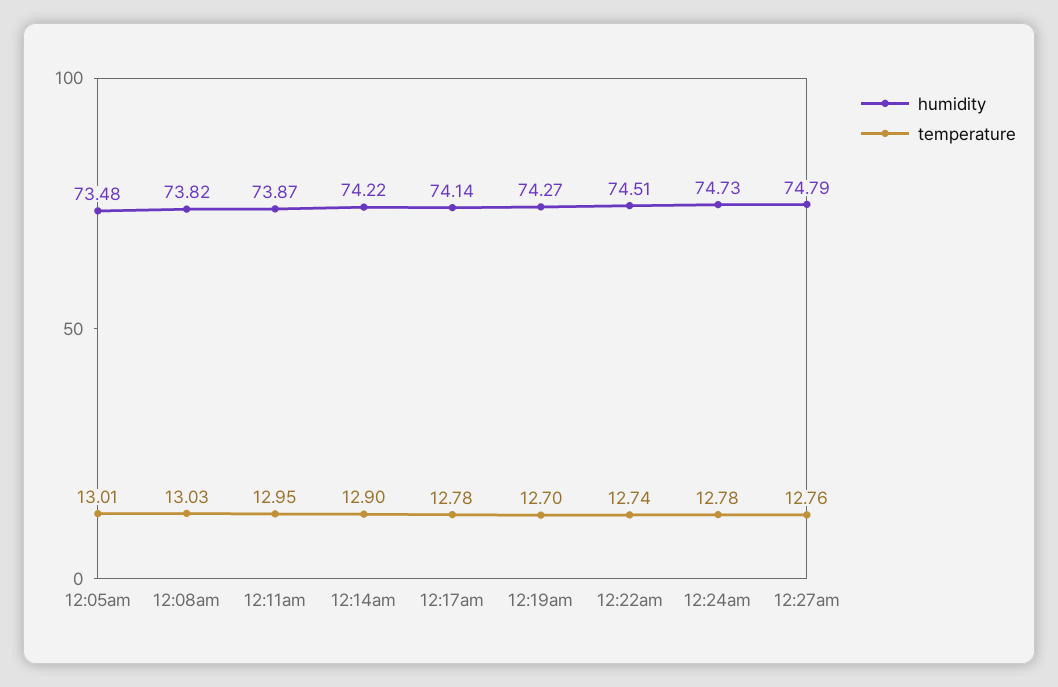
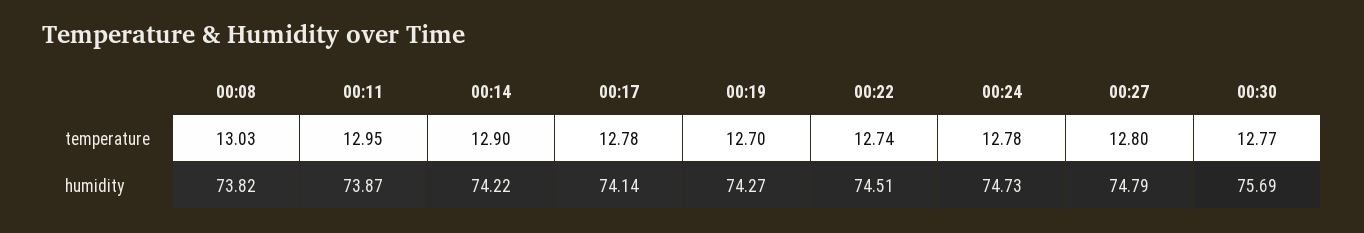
humidity, 12:05am: 73.48 -> none
temperature, 12:05am: 13.01 -> none
temperature, 12:27am: 12.76 -> 12.8
temperature, 00:30: none -> 12.77
humidity, 00:30: none -> 75.69

